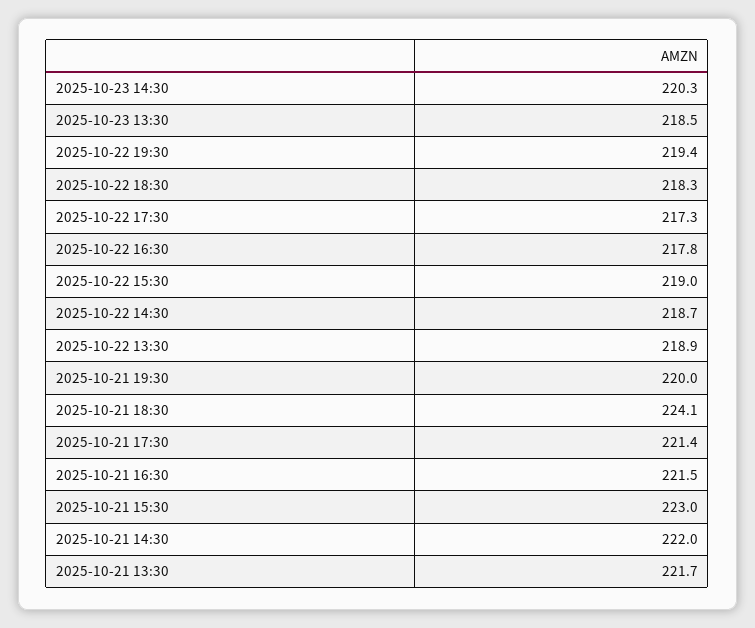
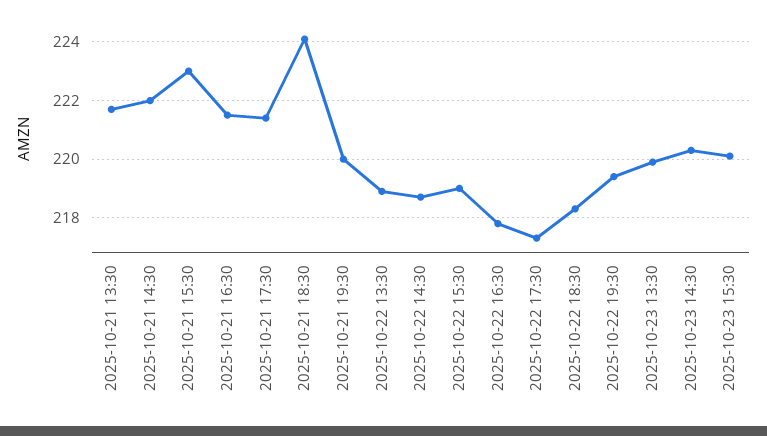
2025-10-23 13:30: 218.5 -> 220
2025-10-23 15:30: none -> 220

